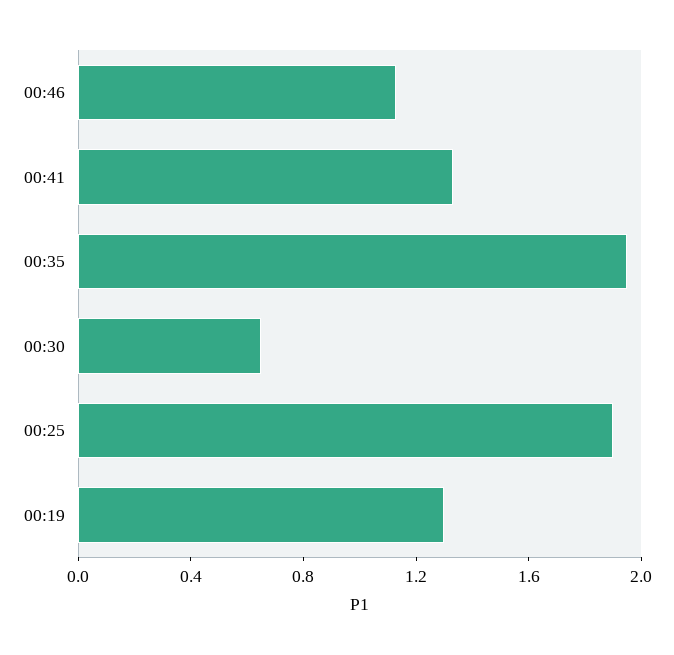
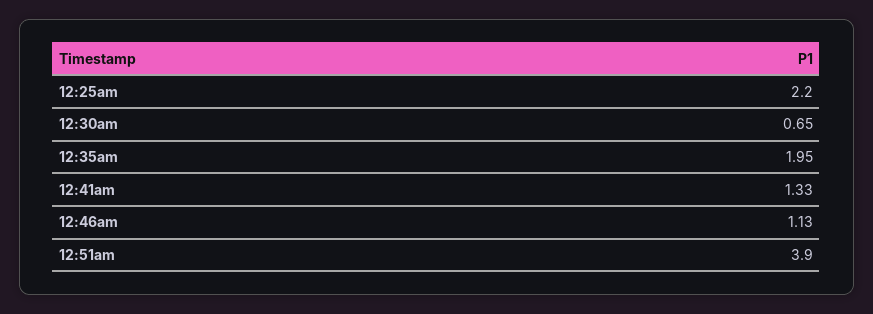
00:25: 1.9 -> 2.2
00:19: 1.3 -> none
12:51am: none -> 3.9

